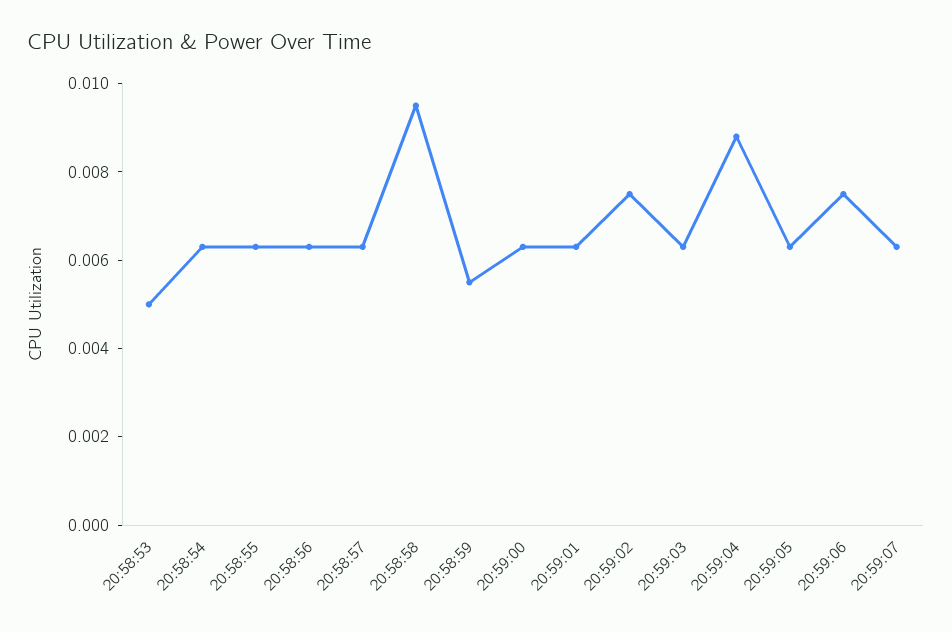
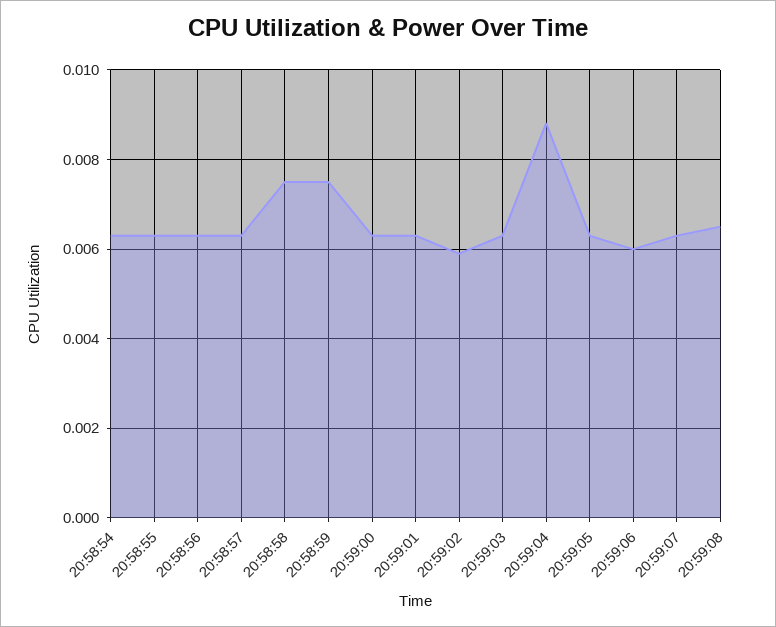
20:58:53: 0.005 -> none
20:58:58: 0.0095 -> 0.0075
20:58:59: 0.0055 -> 0.0075
20:59:02: 0.0075 -> 0.006
20:59:06: 0.0075 -> 0.006
20:59:08: none -> 0.0065

